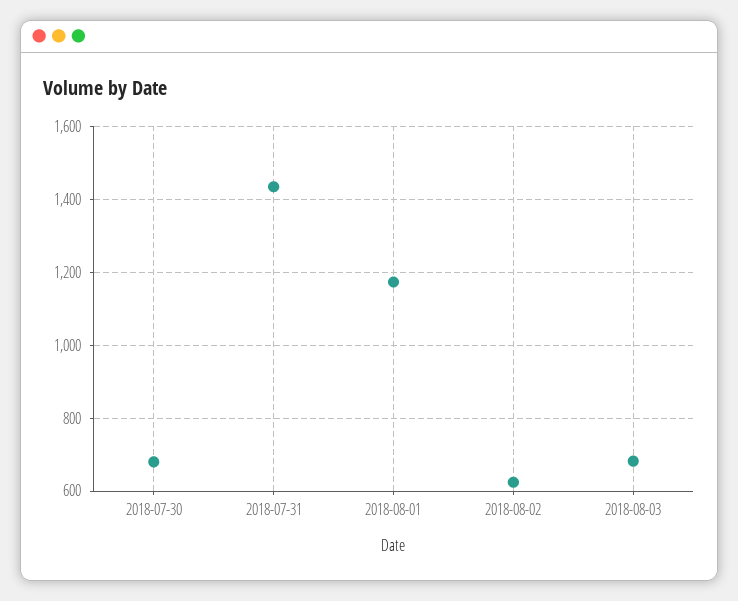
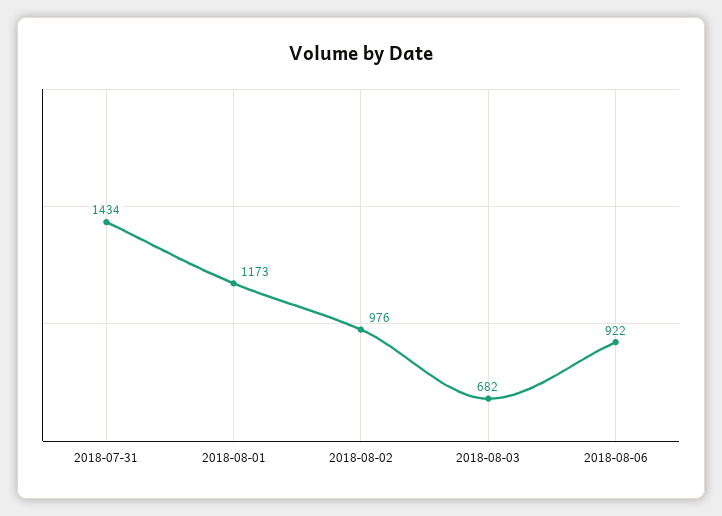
2018-07-30: 680 -> none
2018-08-02: 620 -> 976
2018-08-06: none -> 922

